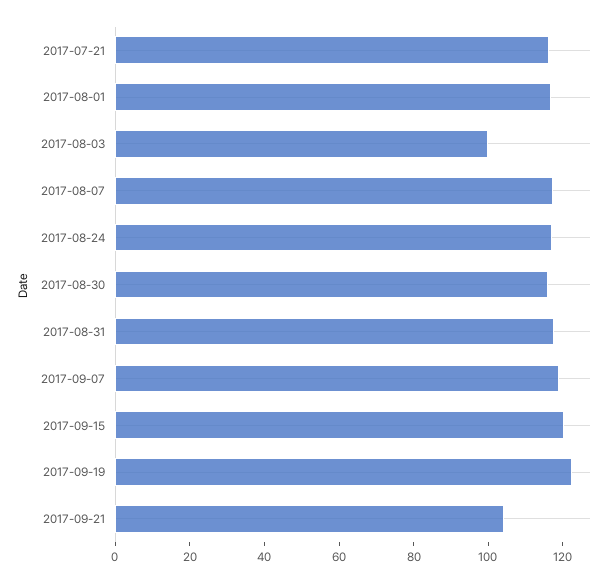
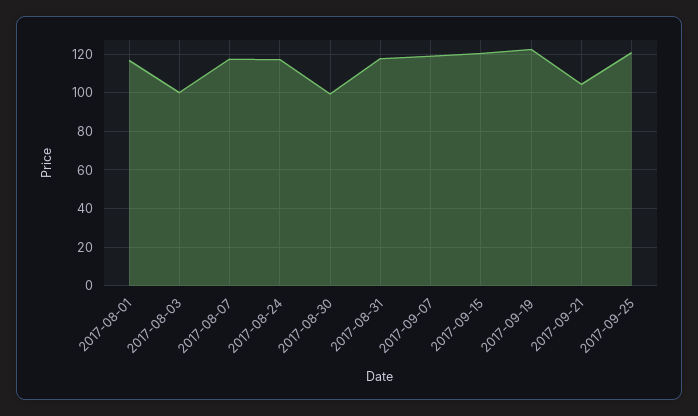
2017-07-21: 115 -> none
2017-08-30: 115 -> 100
2017-09-25: none -> 120

